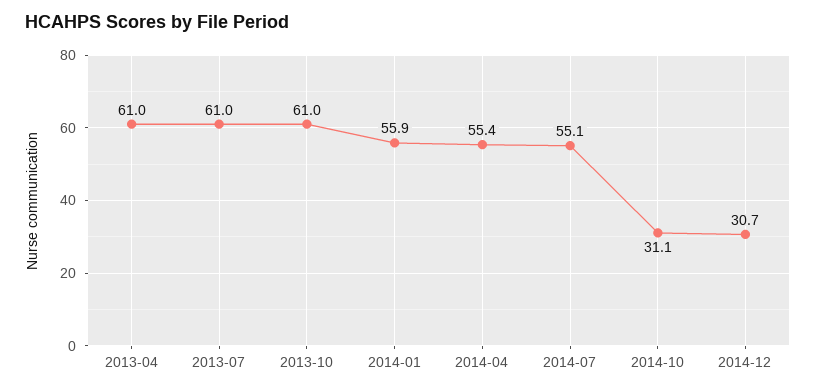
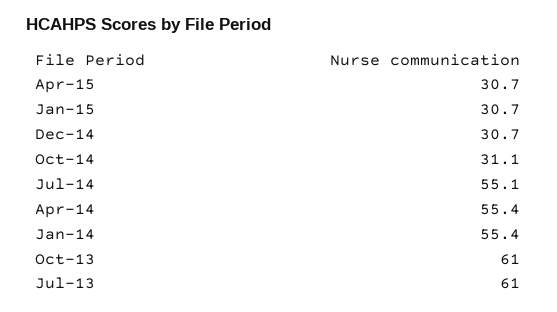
2013-04: 61 -> none
2014-01: 55.9 -> 55.4
Apr-15: none -> 30.7
Jan-15: none -> 30.7

